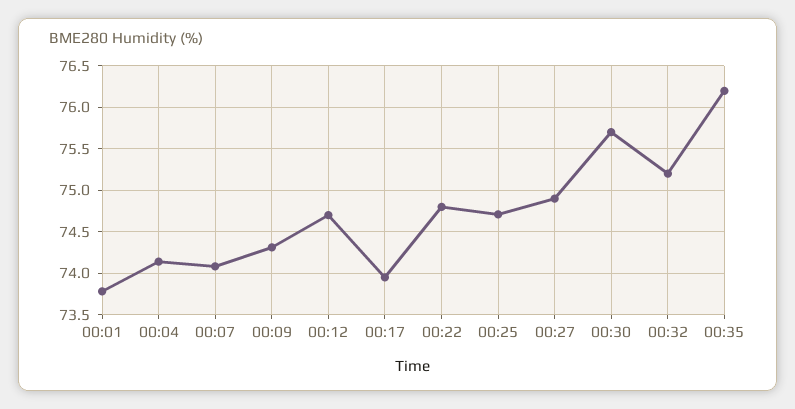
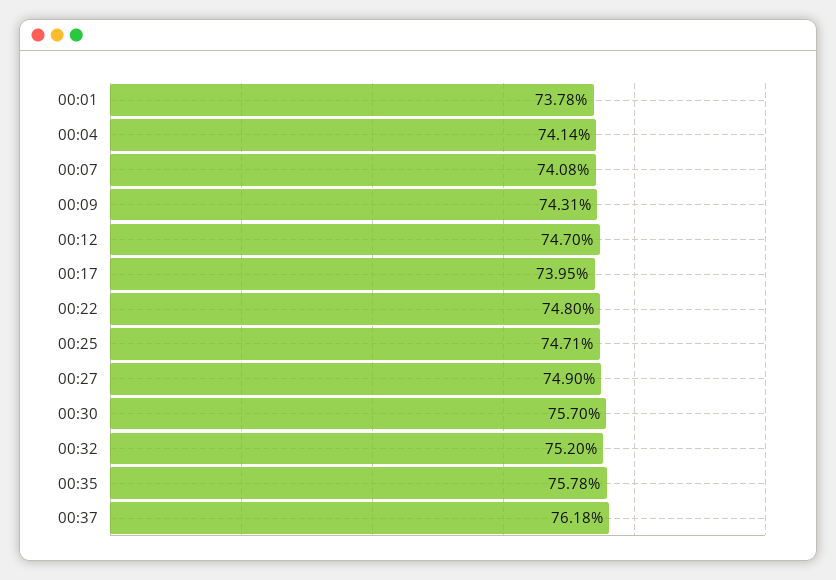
00:35: 76.2 -> 75.78
00:37: none -> 76.18

